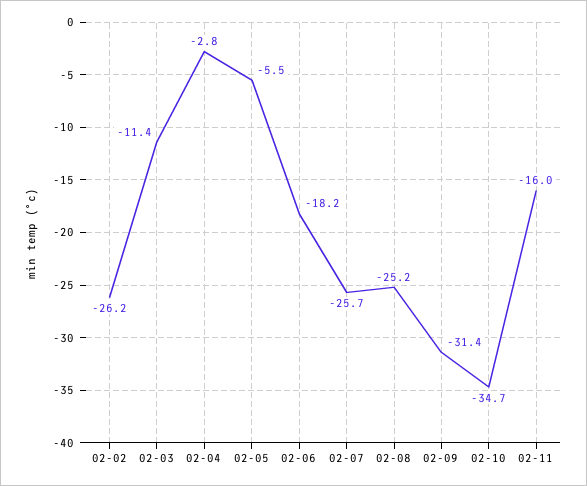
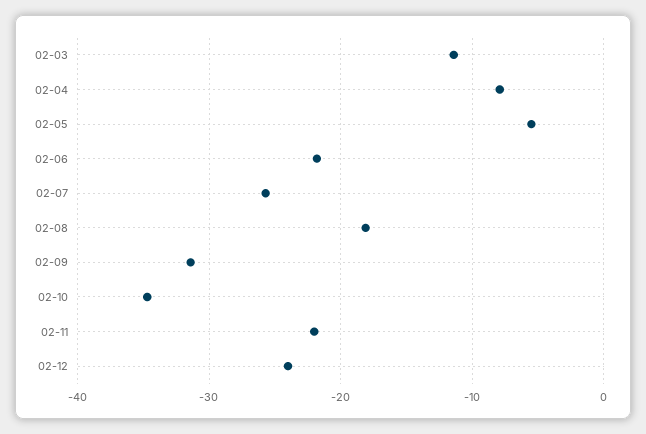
02-02: -26.2 -> none
02-04: -2.8 -> -8
02-06: -18.2 -> -22
02-08: -25.2 -> -18
02-11: -16 -> -22
02-12: none -> -24

